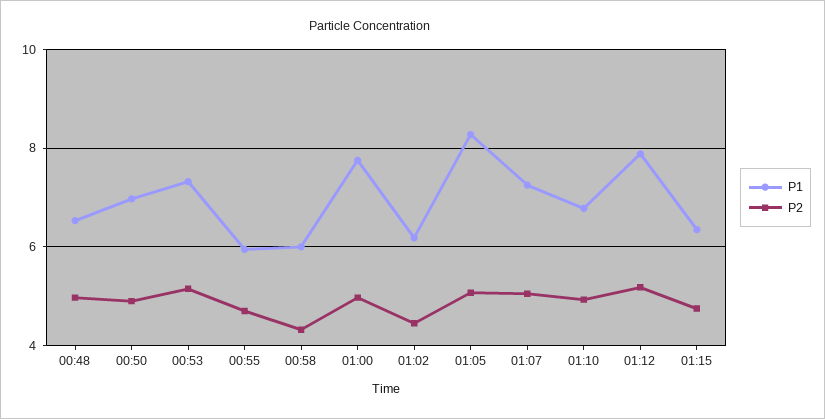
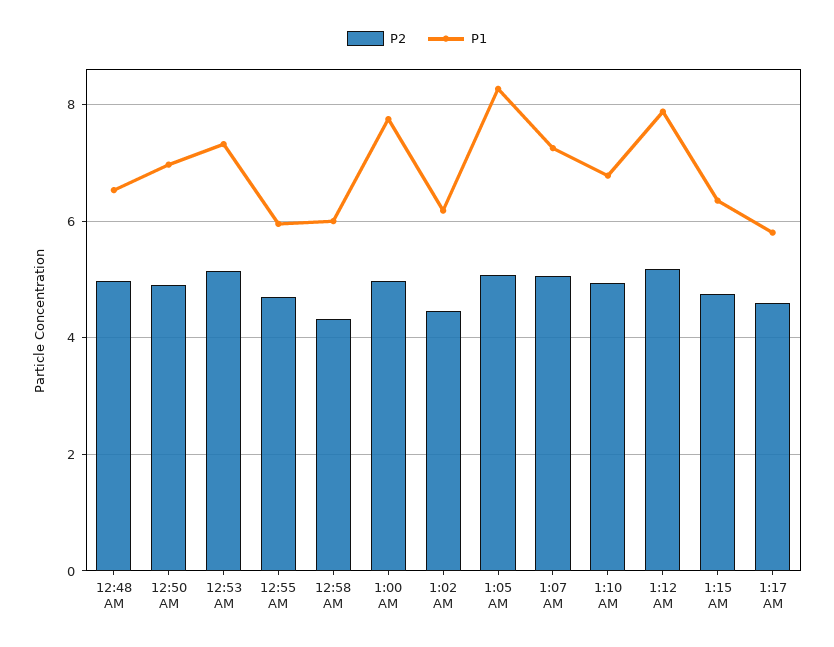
P2, 1:17 AM: none -> 4.6
P1, 1:17 AM: none -> 5.8

